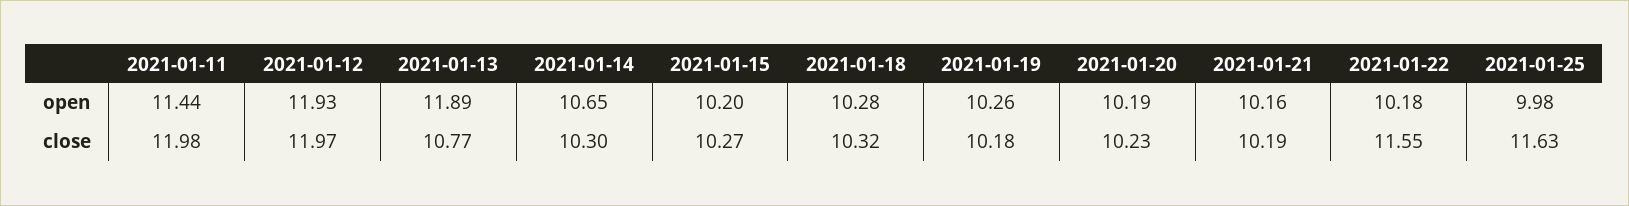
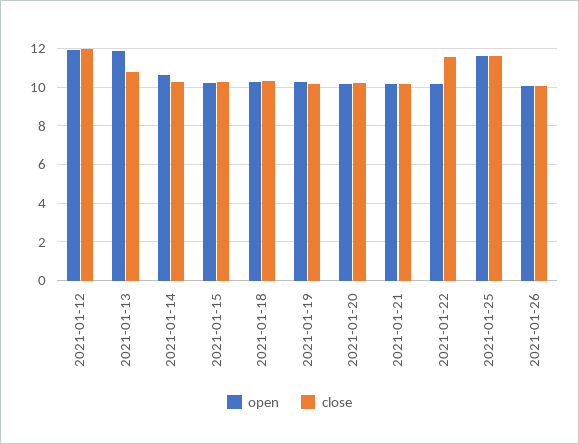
open, 2021-01-11: 11.44 -> none
open, 2021-01-25: 9.98 -> 11.5
close, 2021-01-11: 11.98 -> none
open, 2021-01-26: none -> 10
close, 2021-01-26: none -> 10

